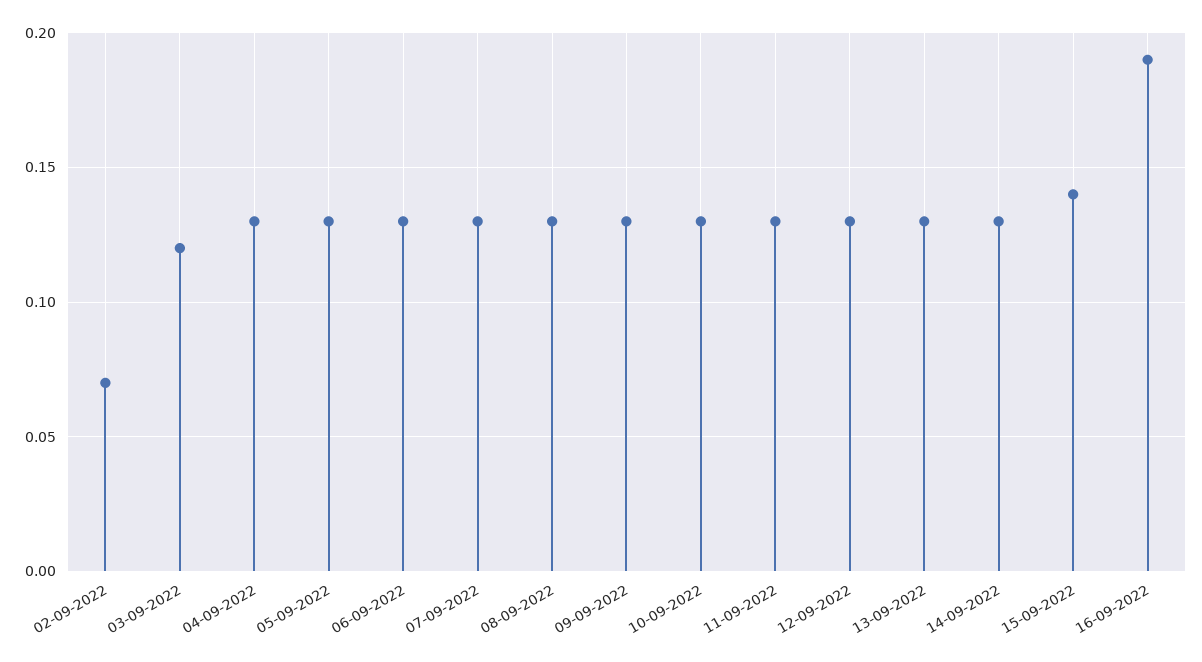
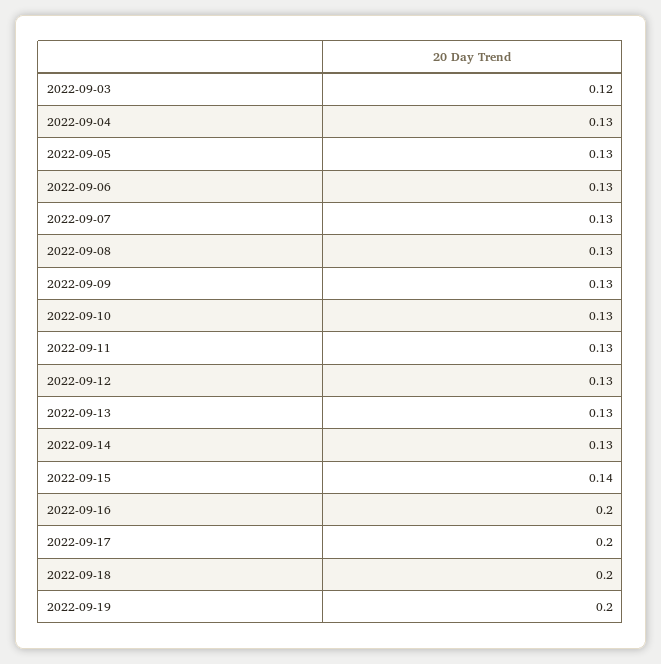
02-09-2022: 0.07 -> none
16-09-2022: 0.19 -> 0.2
2022-09-17: none -> 0.2
2022-09-18: none -> 0.2
2022-09-19: none -> 0.2

